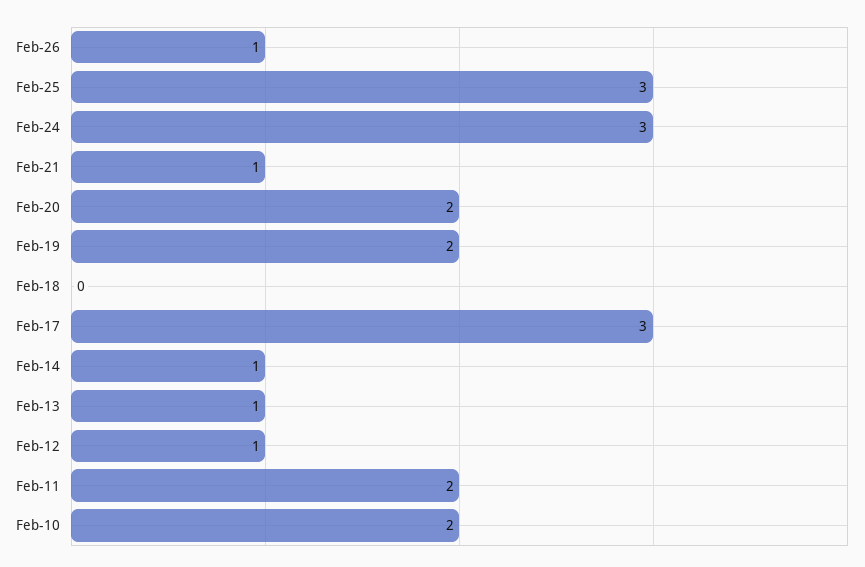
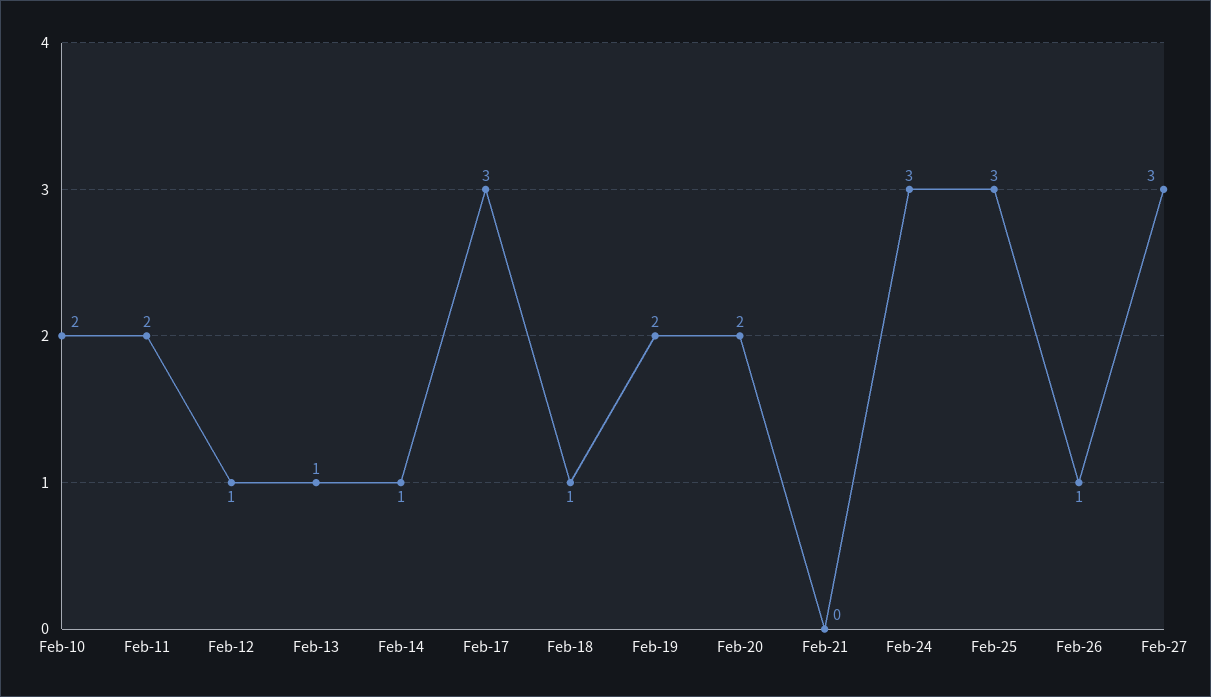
Feb-21: 1 -> 0
Feb-18: 0 -> 1
Feb-27: none -> 3

